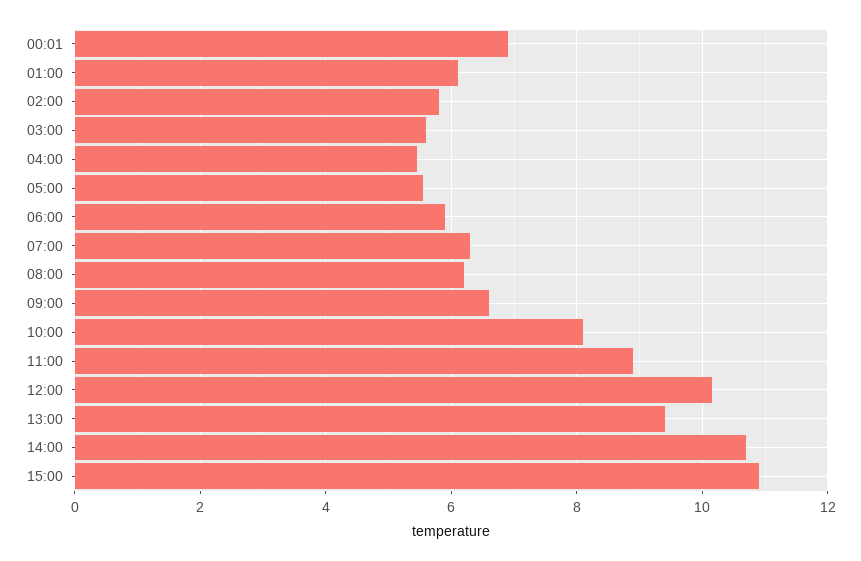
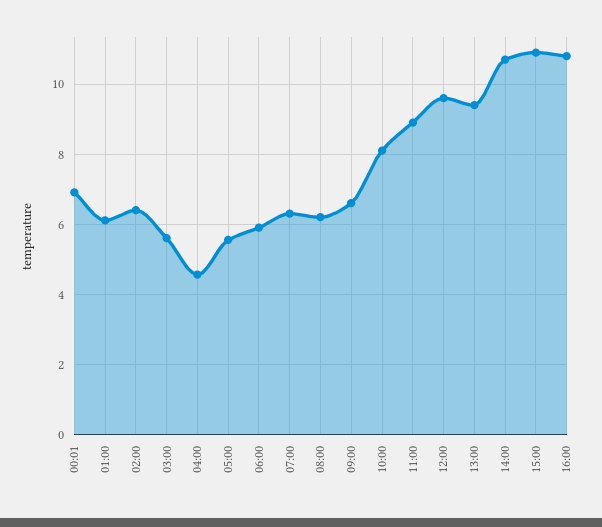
02:00: 5.8 -> 6.4
04:00: 5.4 -> 4.6
12:00: 10.2 -> 9.6
16:00: none -> 10.8

